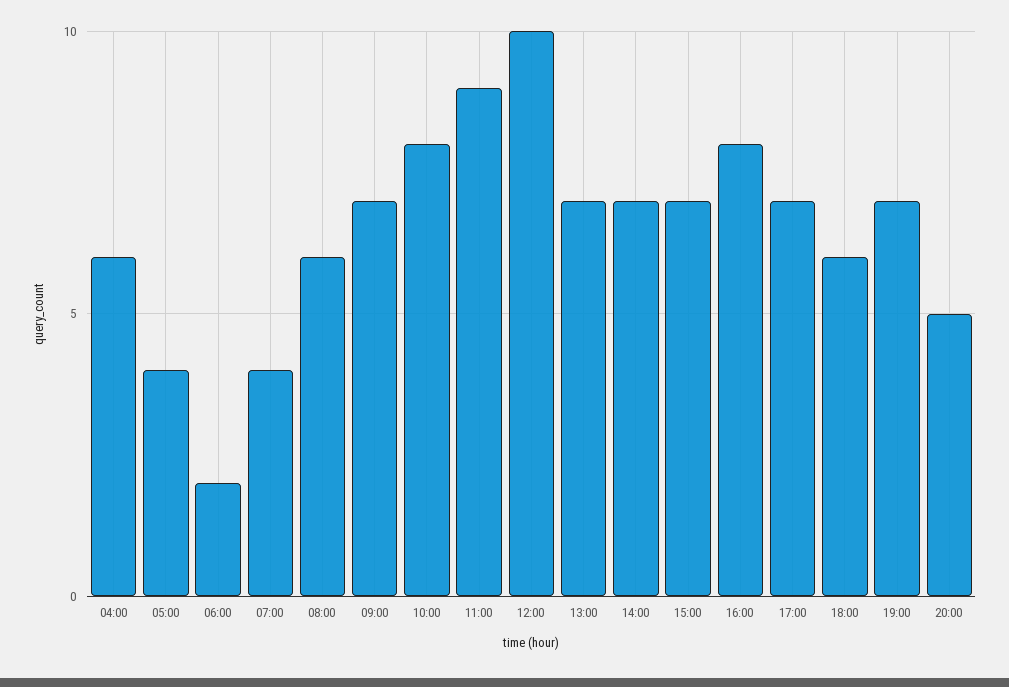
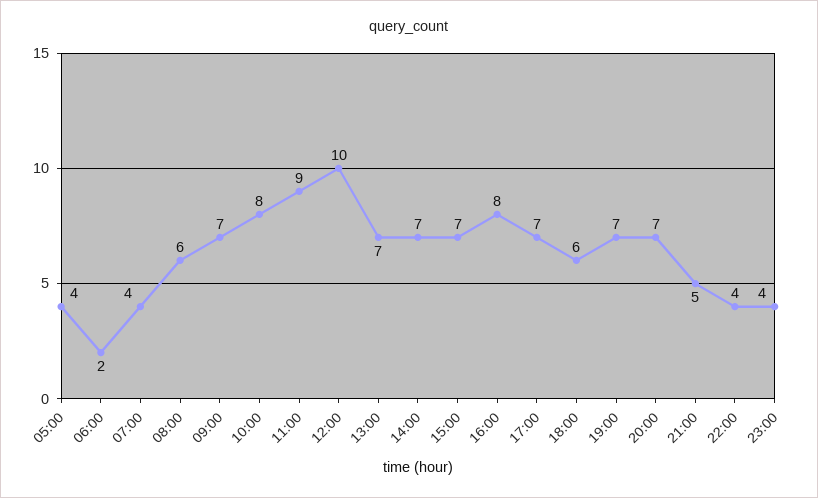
04:00: 6 -> none
20:00: 5 -> 7
21:00: none -> 5
22:00: none -> 4
23:00: none -> 4

